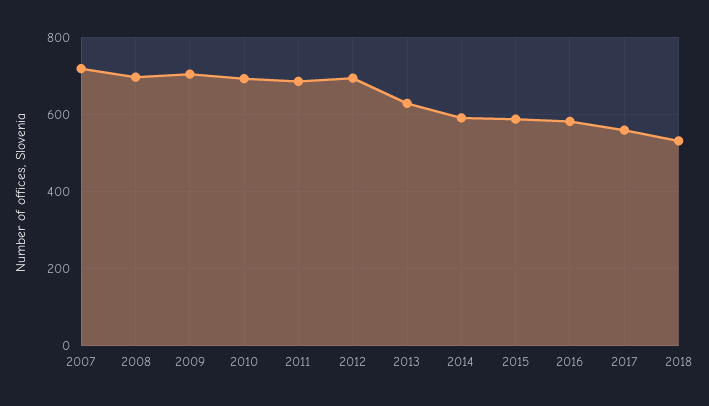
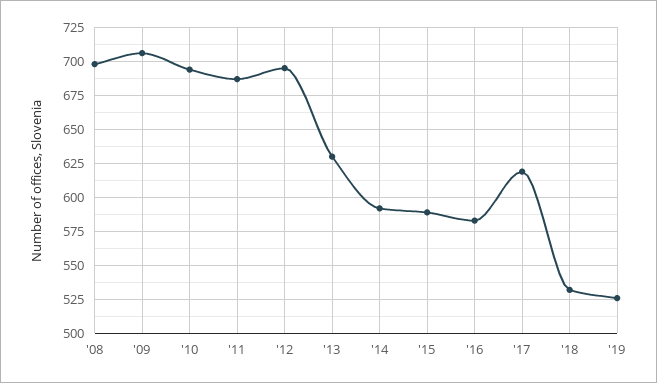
2007: 720 -> none
2017: 560 -> 620
'19: none -> 525

